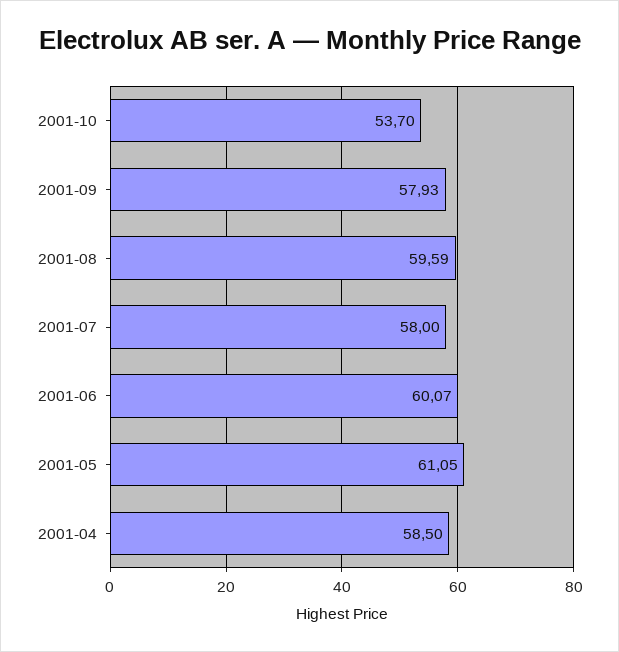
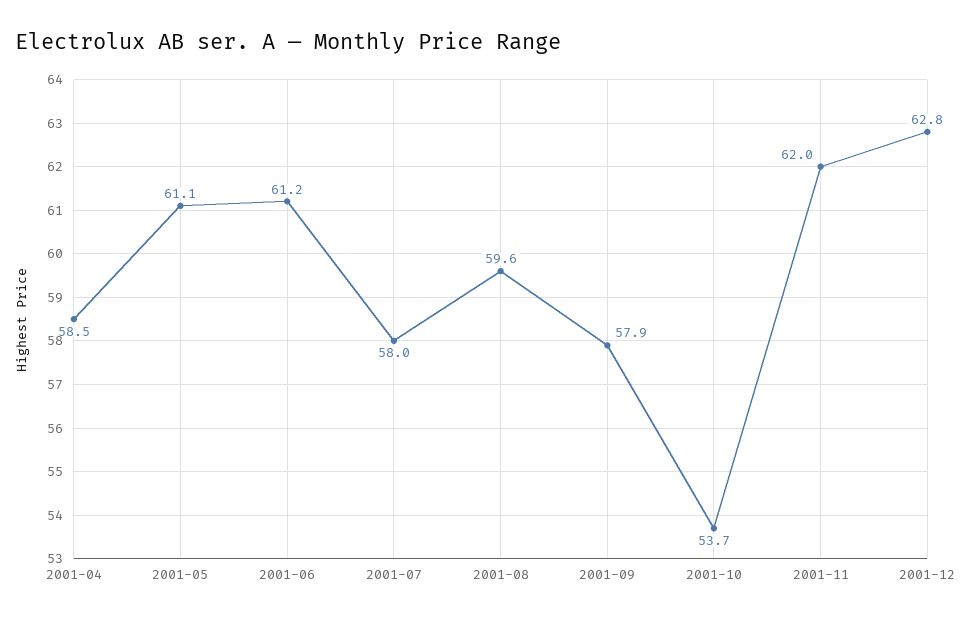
2001-06: 60.07 -> 61.2
2001-11: none -> 62
2001-12: none -> 62.8

